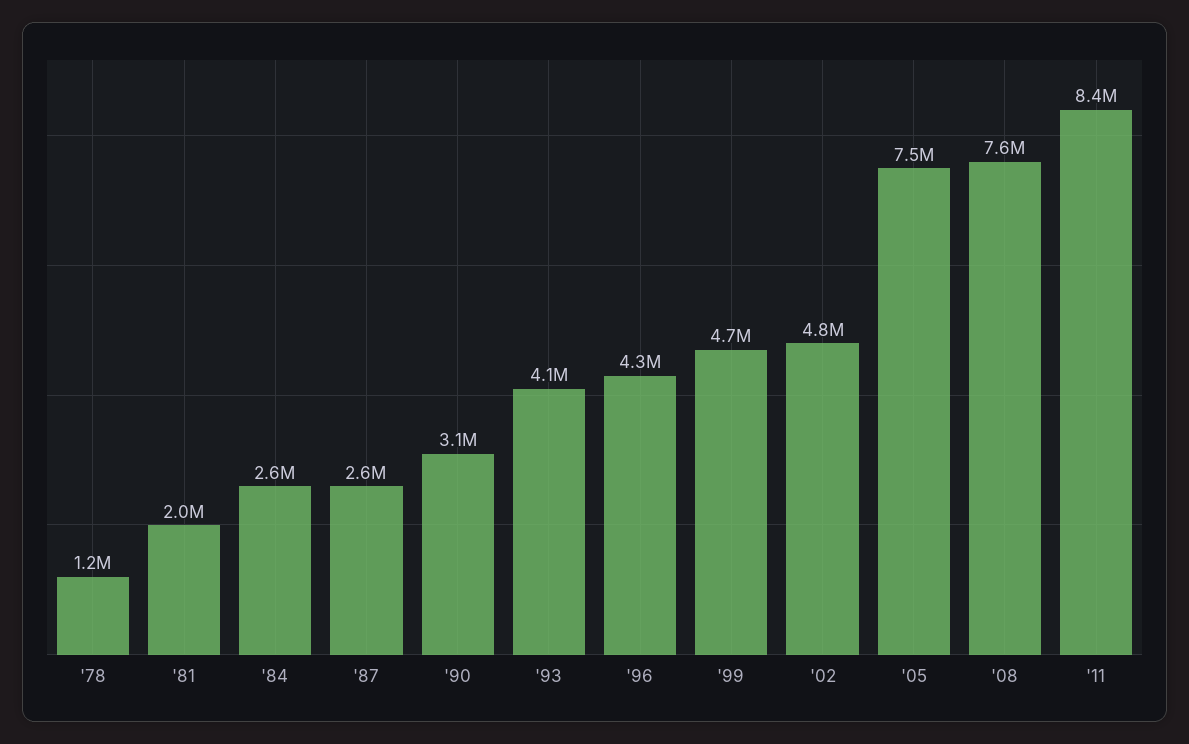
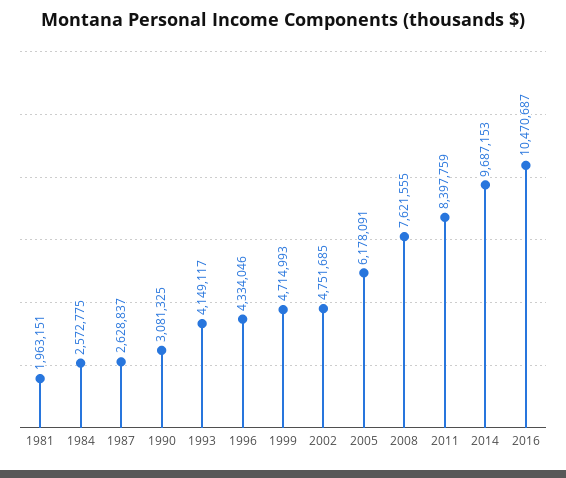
'78: 1200000 -> none
'05: 7500000 -> 6178091
2014: none -> 9687153
2016: none -> 10470687

